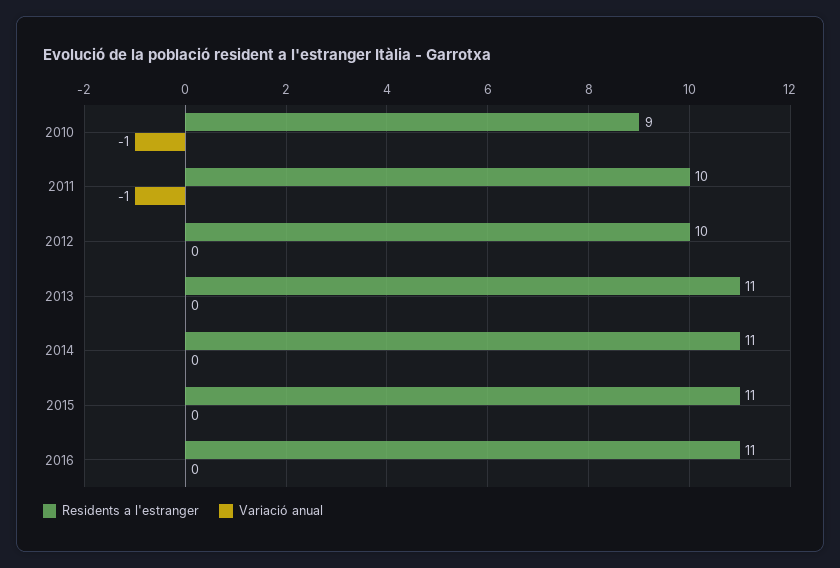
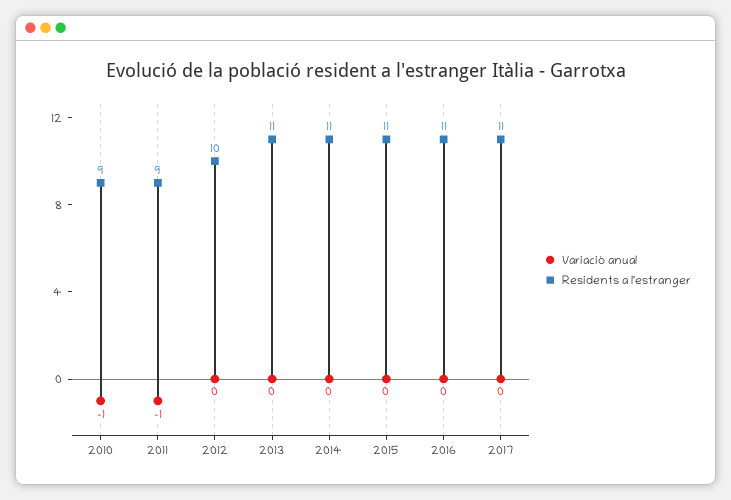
Residents a l'estranger, 2011: 10 -> 9
Variació anual, 2017: none -> 0
Residents a l'estranger, 2017: none -> 11

